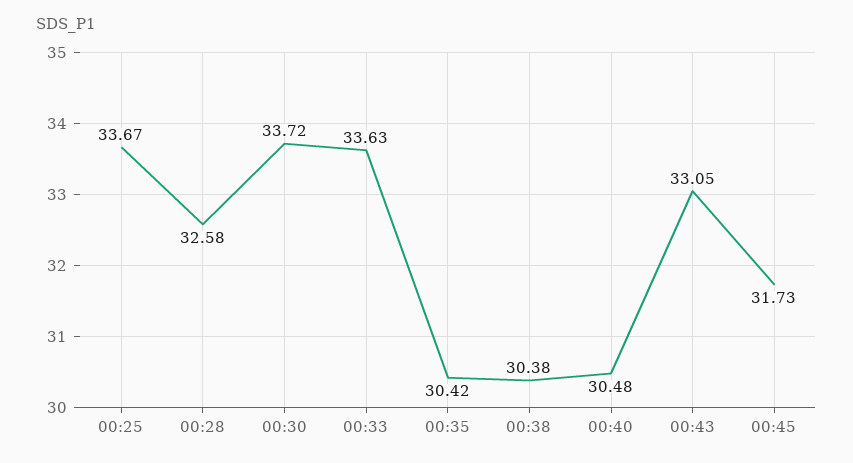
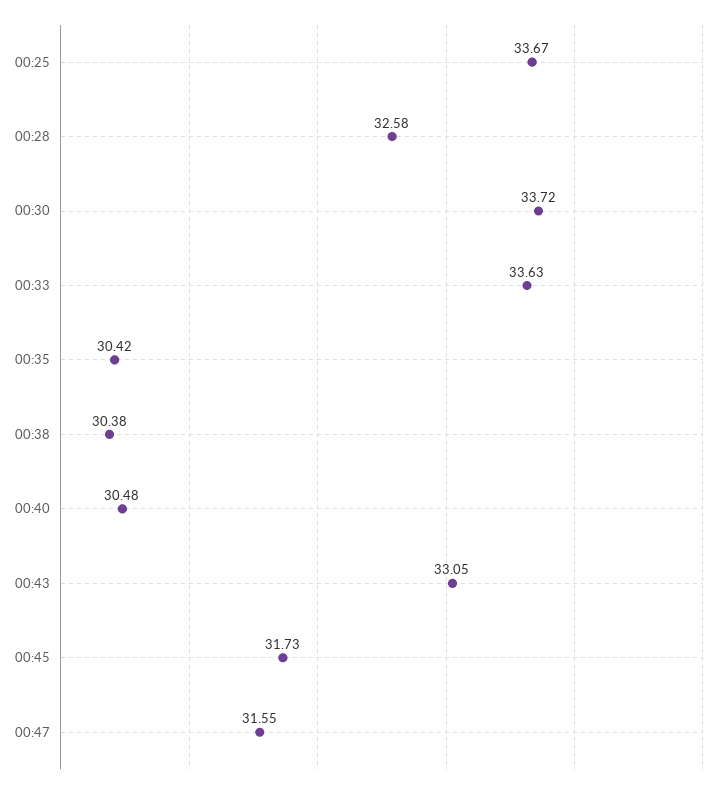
00:47: none -> 31.55

